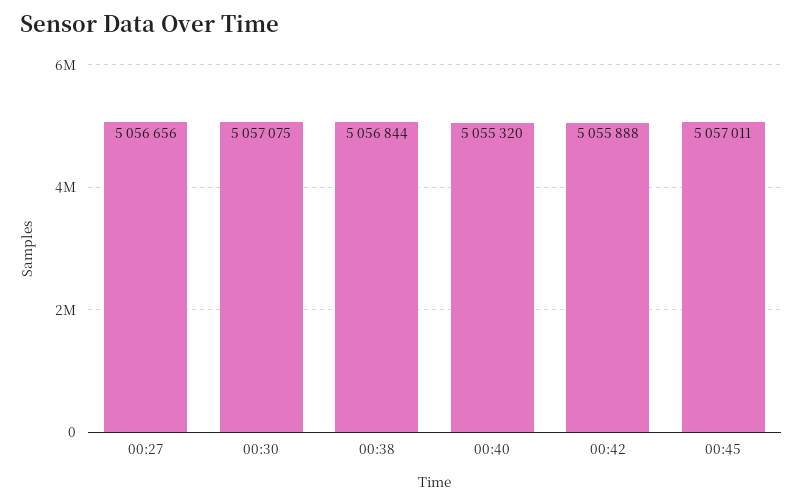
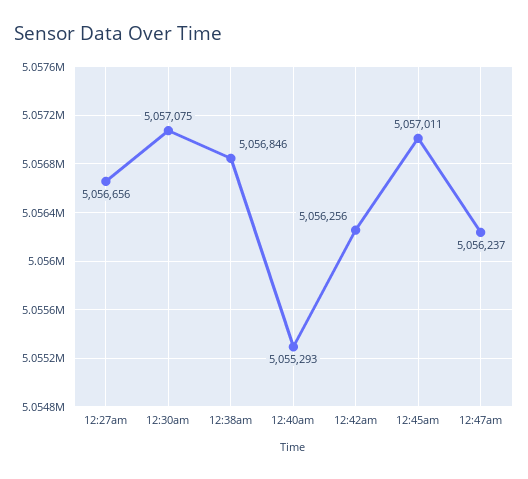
00:38: 5056844 -> 5056846
00:40: 5055320 -> 5055293
00:42: 5055888 -> 5056256
12:47am: none -> 5056237

